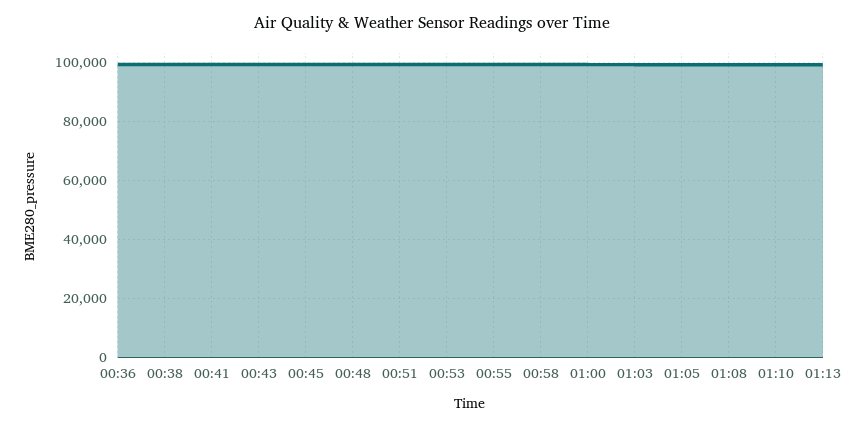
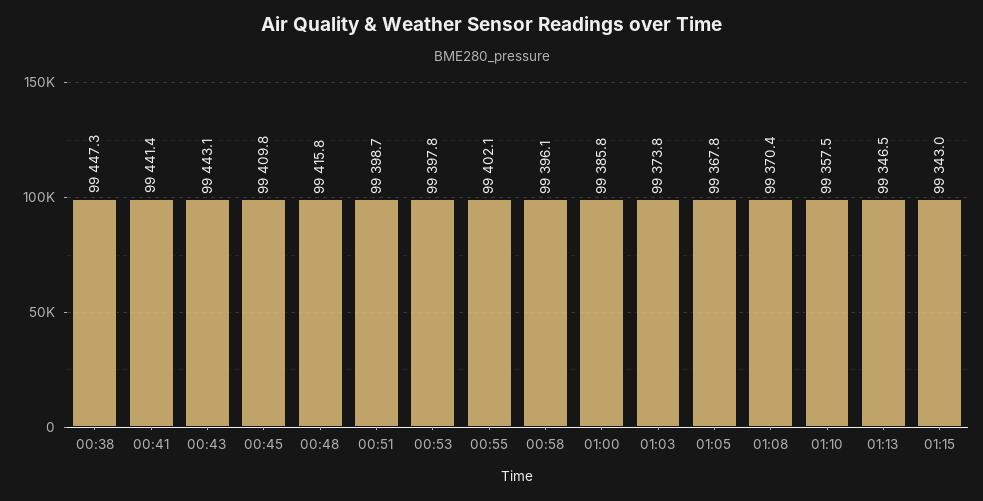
00:36: 100000 -> none
01:15: none -> 99343

